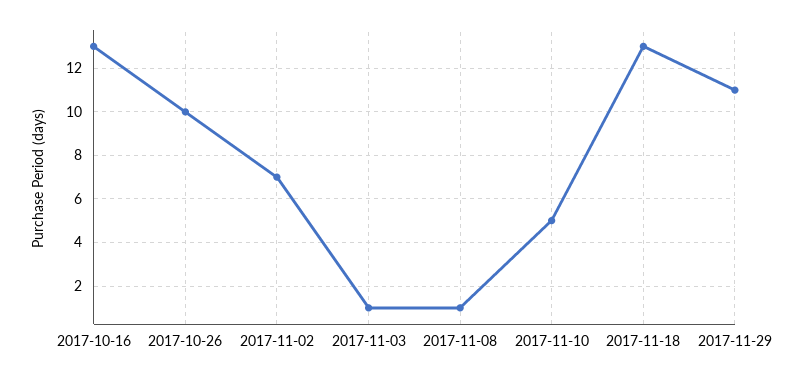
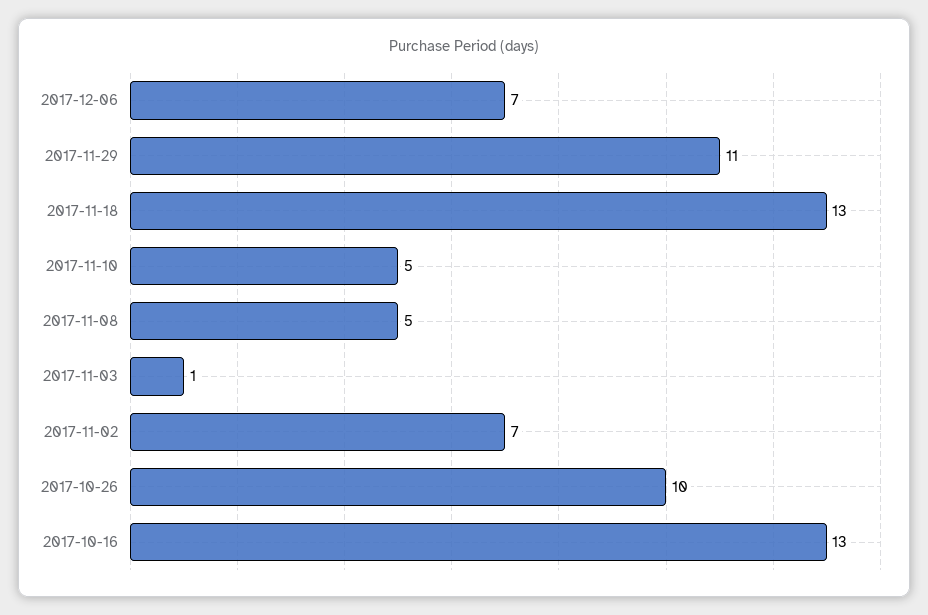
2017-11-08: 1 -> 5
2017-12-06: none -> 7

